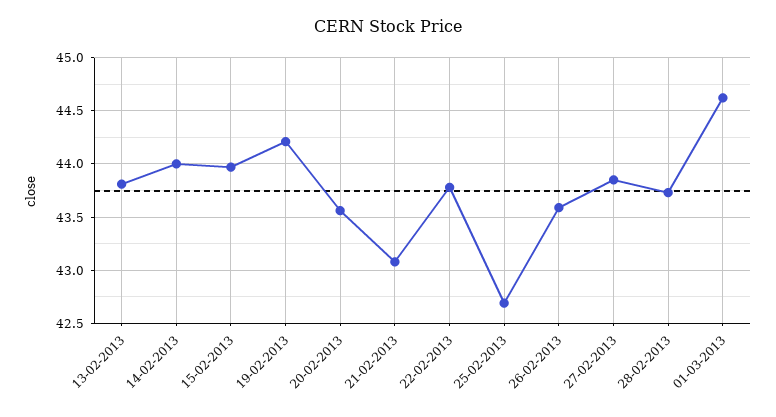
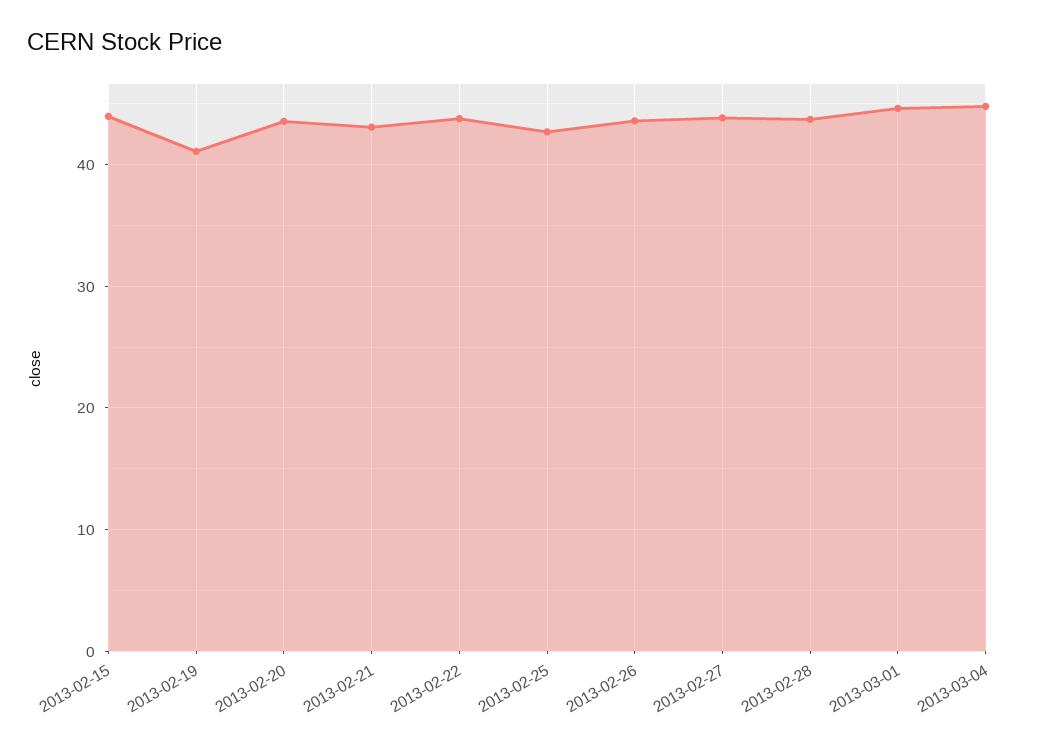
13-02-2013: 43.8 -> none
14-02-2013: 44 -> none
19-02-2013: 44.2 -> 41
2013-03-04: none -> 45

